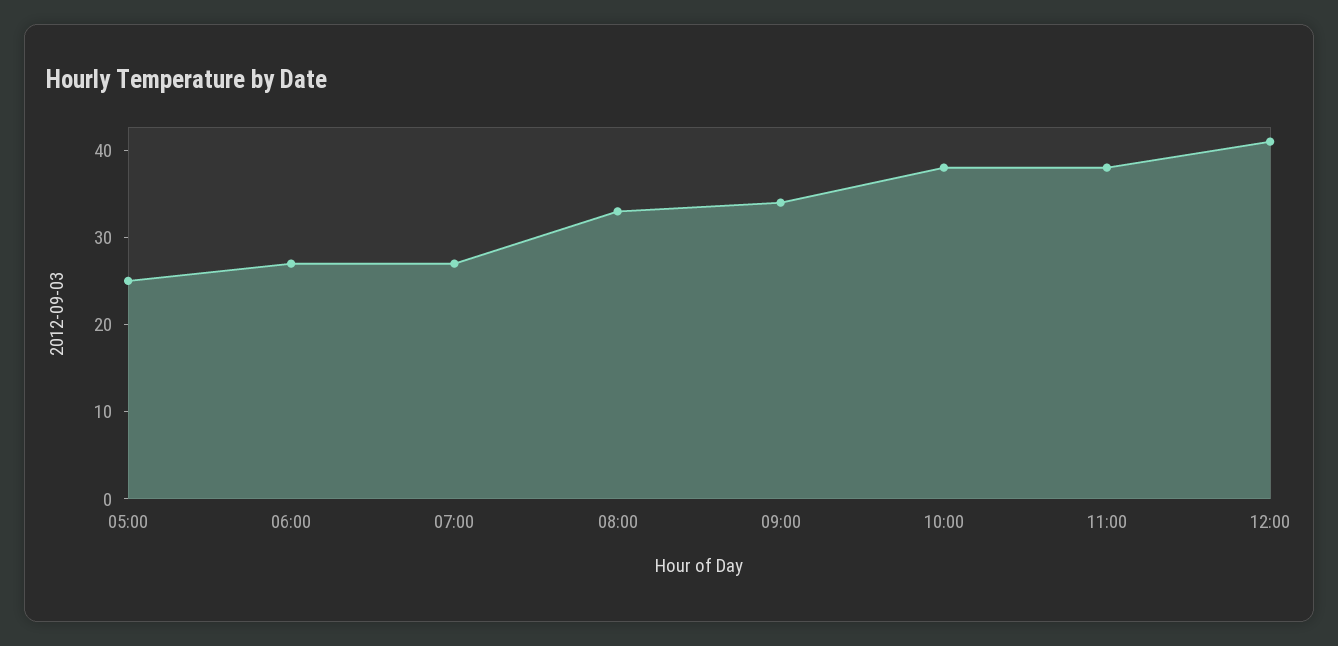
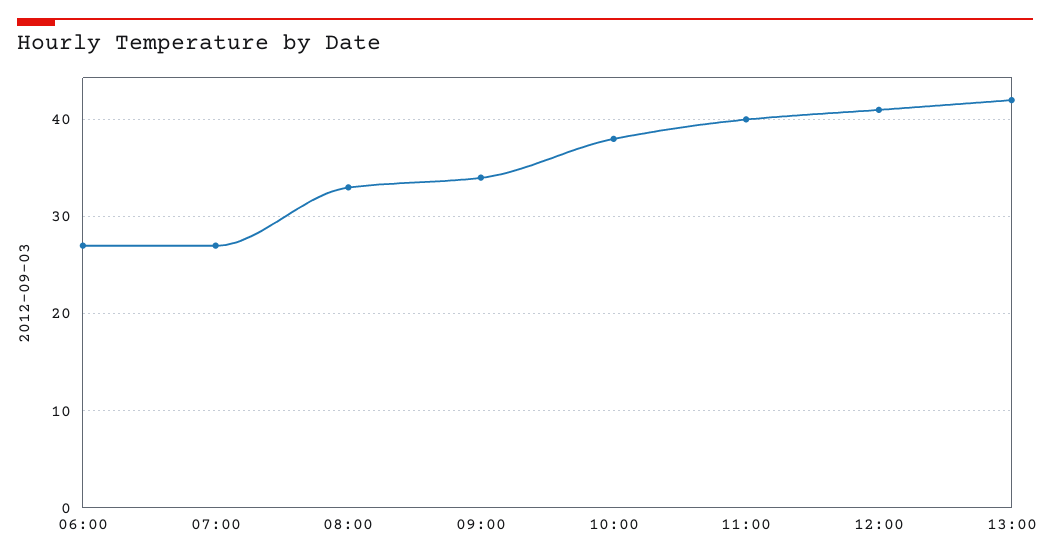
05:00: 25 -> none
11:00: 38 -> 40
13:00: none -> 42

